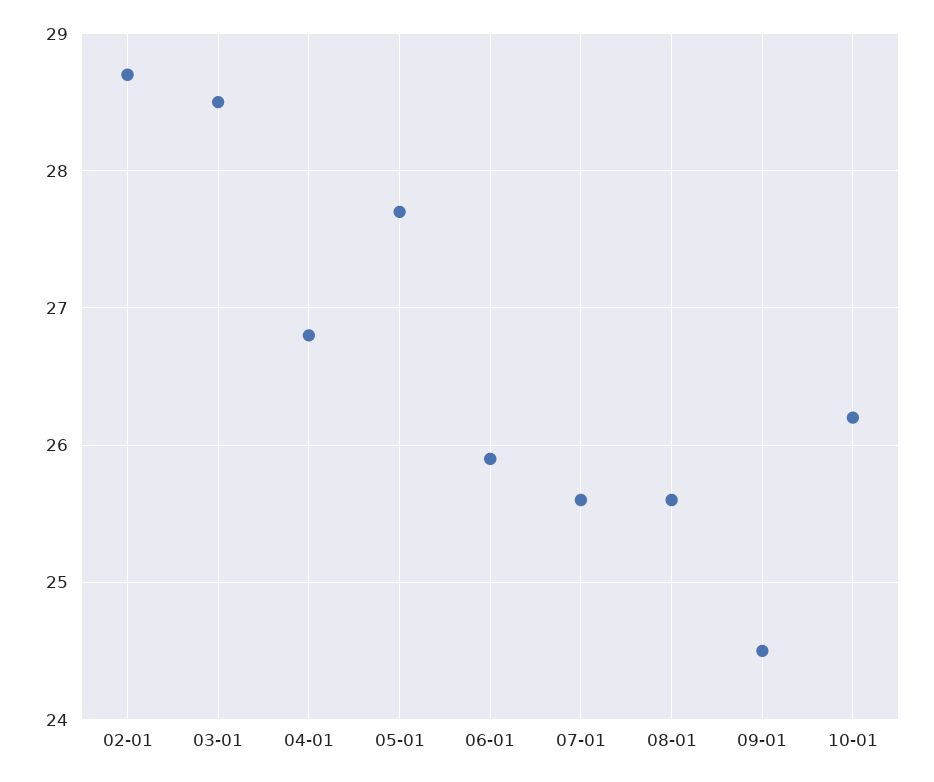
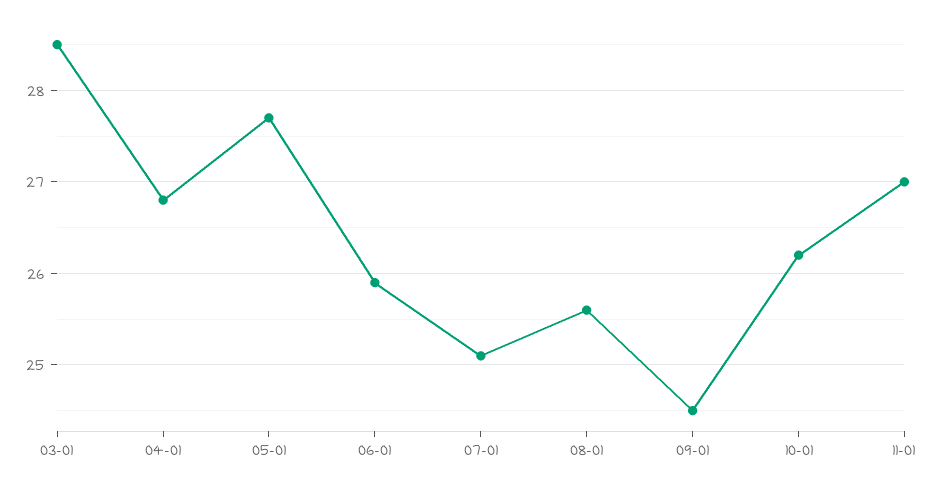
02-01: 28.7 -> none
07-01: 25.6 -> 25.1
11-01: none -> 27

